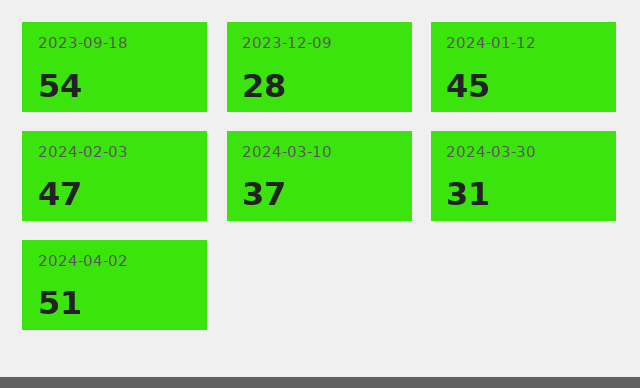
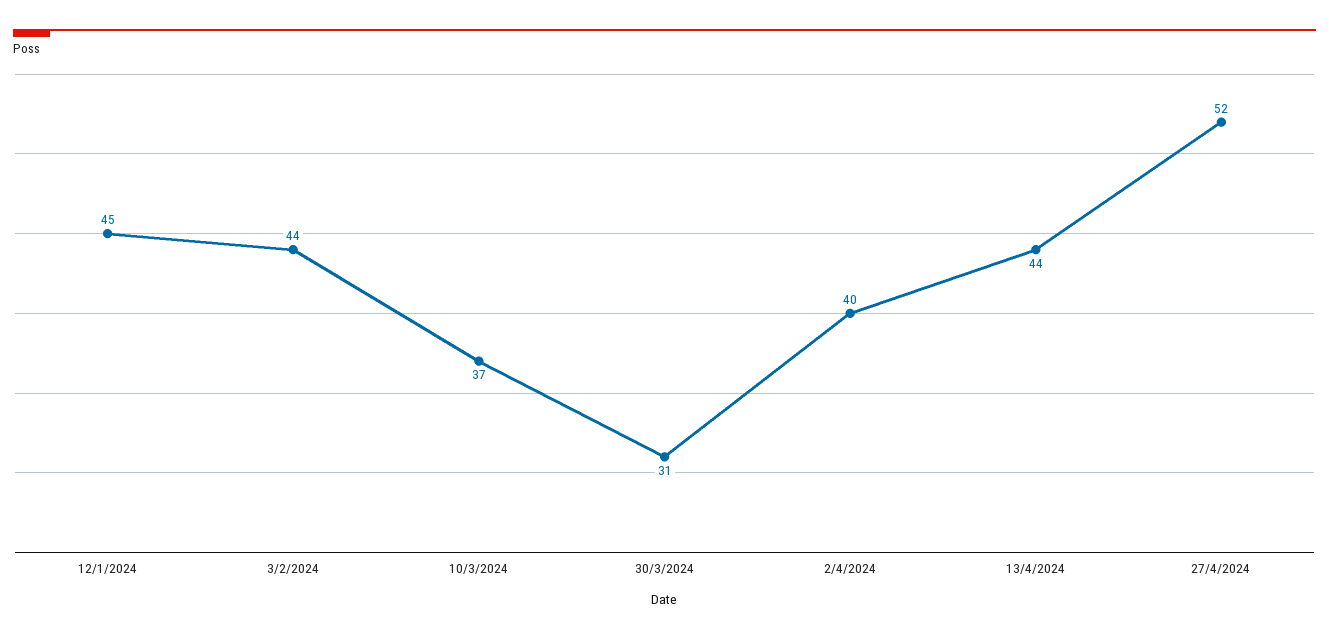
2023-09-18: 54 -> none
2023-12-09: 28 -> none
2024-02-03: 47 -> 44
2024-04-02: 51 -> 40
13/4/2024: none -> 44
27/4/2024: none -> 52

